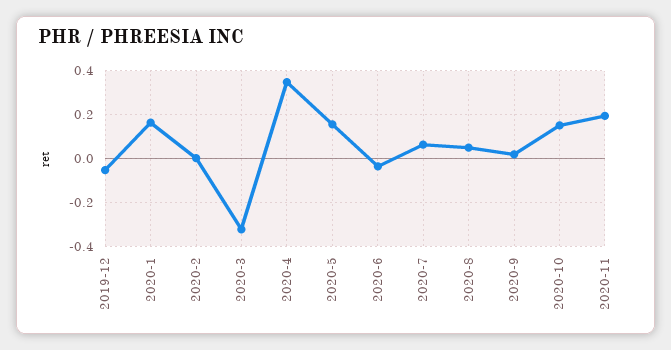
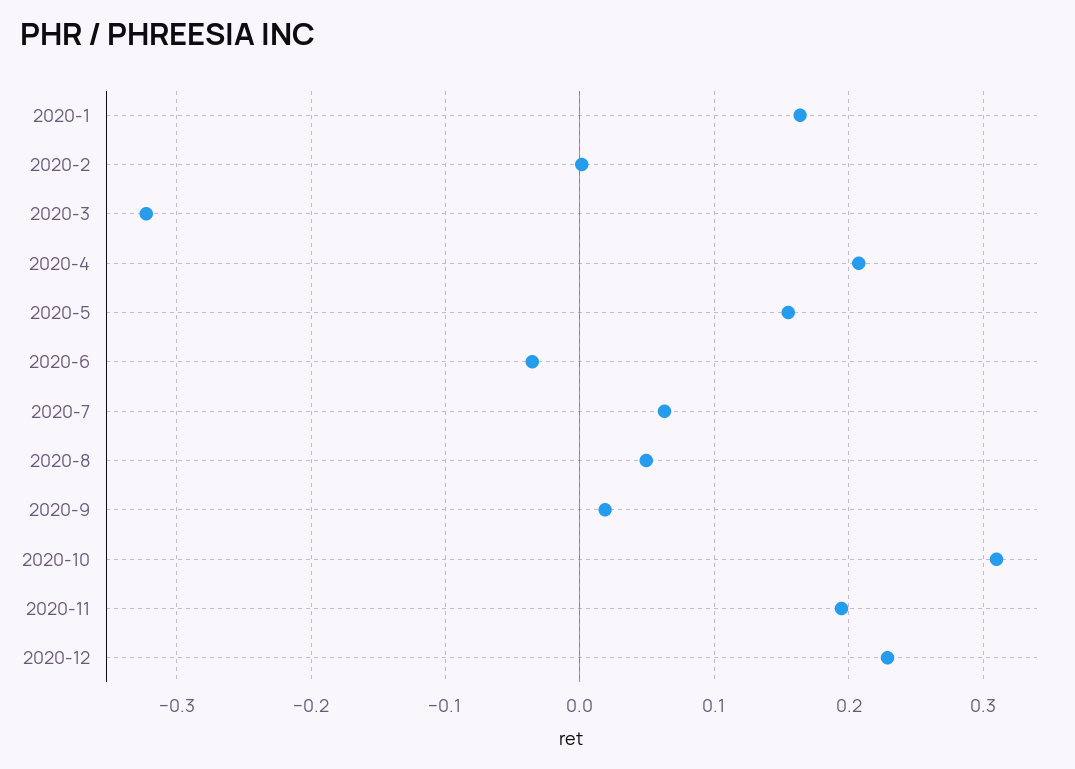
2019-12: -0.05 -> none
2020-4: 0.35 -> 0.21
2020-10: 0.15 -> 0.31
2020-12: none -> 0.23

